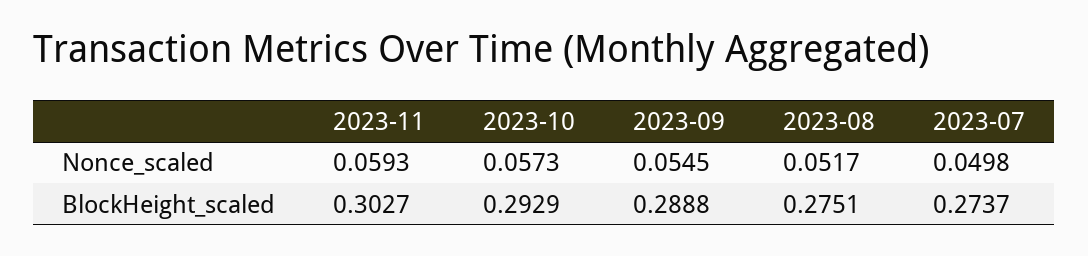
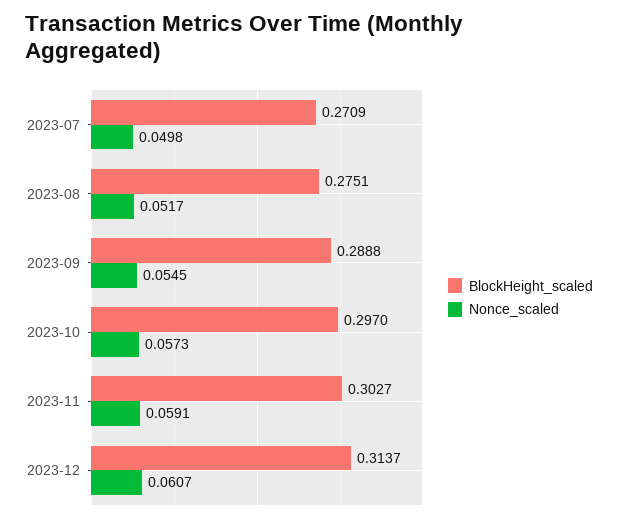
Nonce_scaled, 2023-11: 0.0593 -> 0.0591
BlockHeight_scaled, 2023-10: 0.2929 -> 0.297
BlockHeight_scaled, 2023-07: 0.2737 -> 0.2709
BlockHeight_scaled, 2023-12: none -> 0.3137
Nonce_scaled, 2023-12: none -> 0.0607

